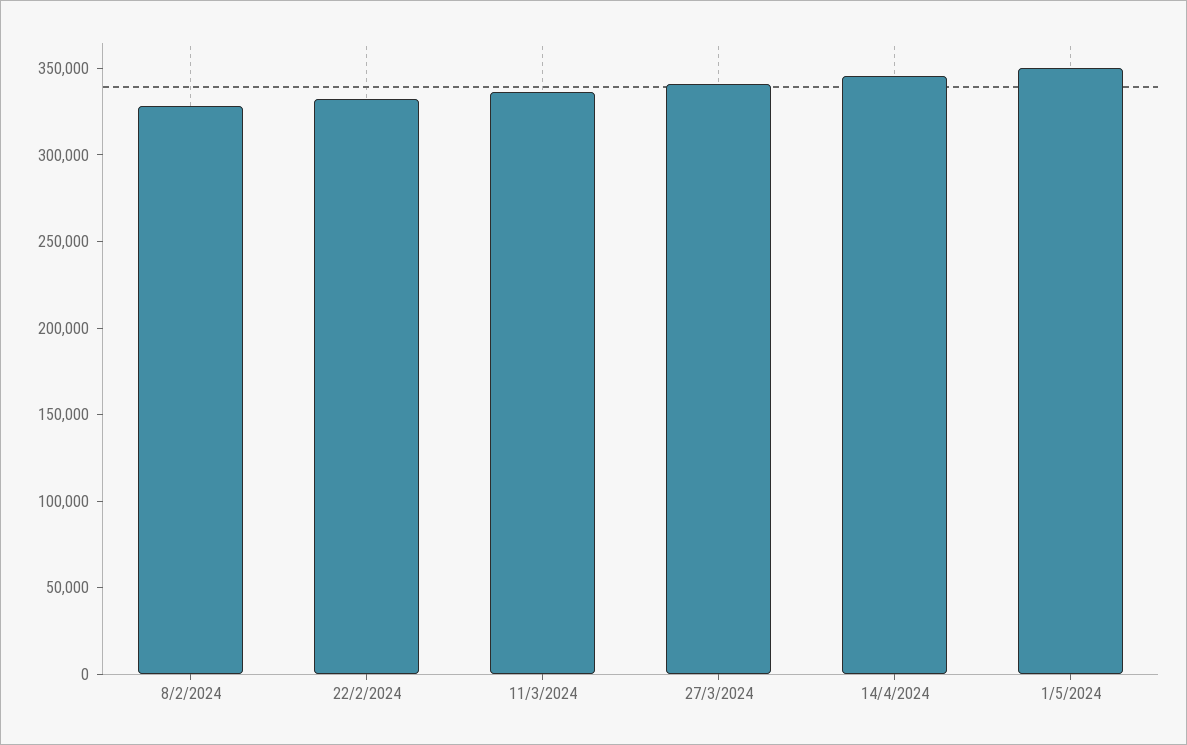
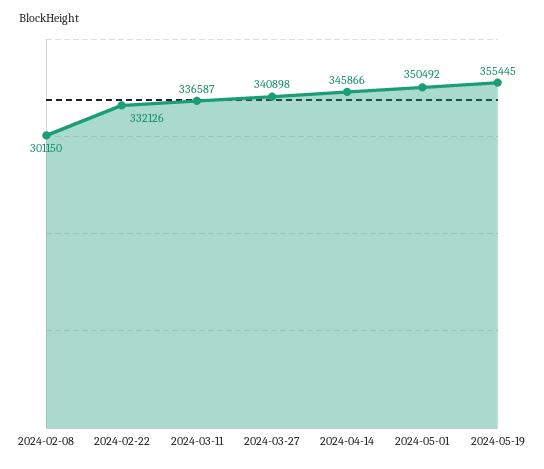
8/2/2024: 330000 -> 301150
2024-05-19: none -> 355445

